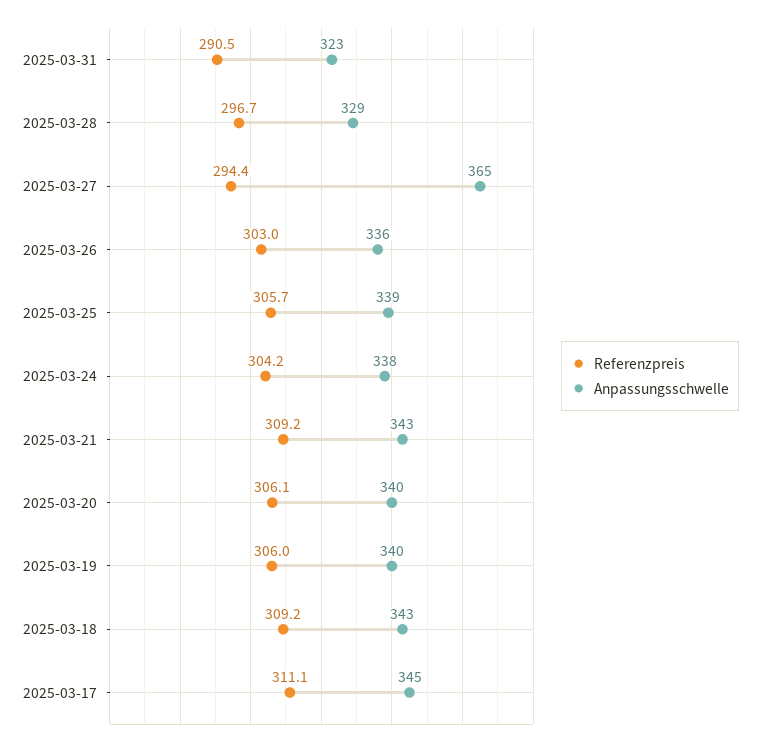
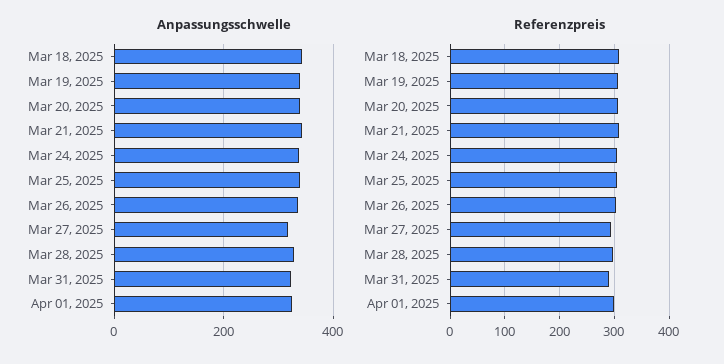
Anpassungsschwelle, 2025-03-27: 365 -> 320
Referenzpreis, 2025-03-17: 311.1 -> none
Anpassungsschwelle, 2025-03-17: 345 -> none
Anpassungsschwelle, Apr 01, 2025: none -> 320
Referenzpreis, Apr 01, 2025: none -> 300

